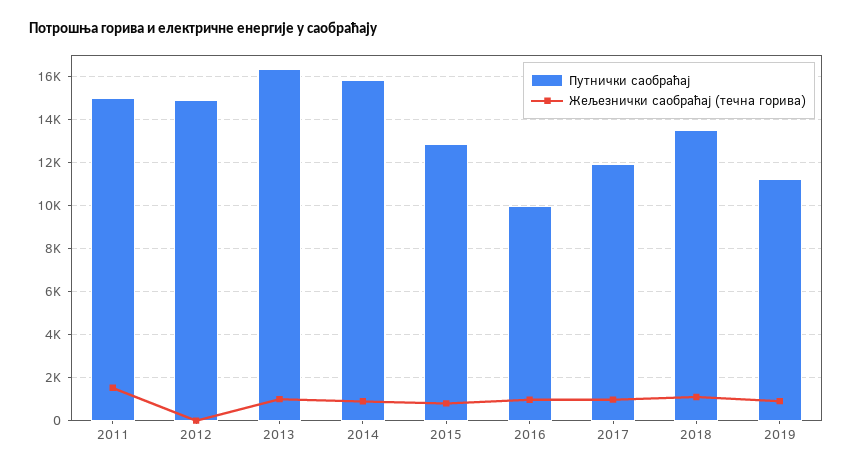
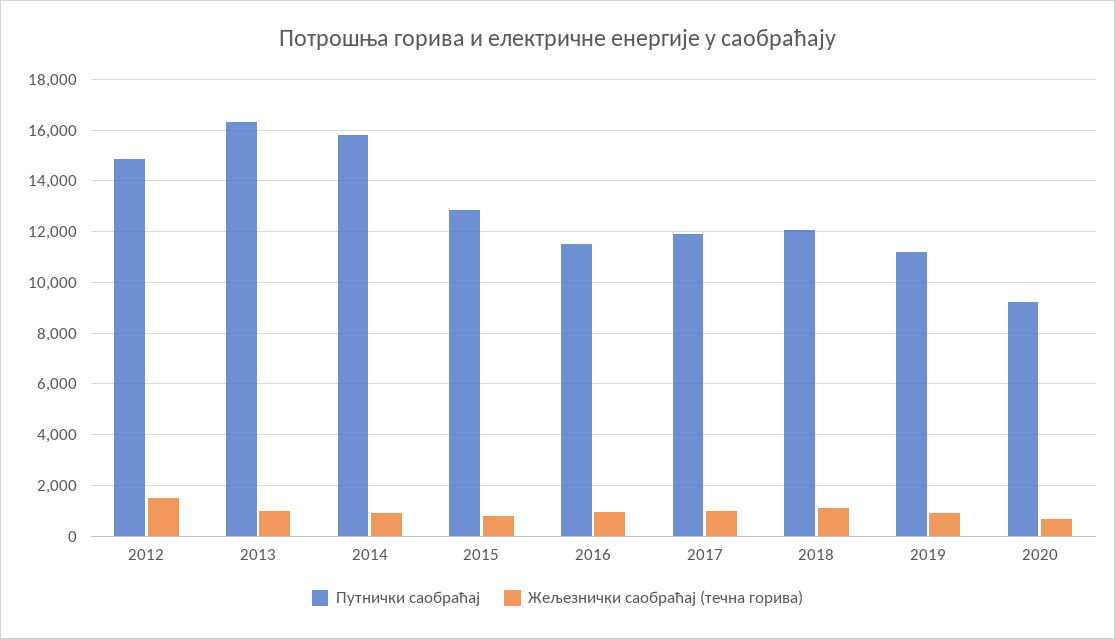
Путнички саобраћај, 2011: 15000 -> none
Жељезнички саобраћај (течна горива), 2011: 1500 -> none
Жељезнички саобраћај (течна горива), 2012: 0 -> 1500
Путнички саобраћај, 2016: 10000 -> 11500
Путнички саобраћај, 2018: 13500 -> 12000
Путнички саобраћај, 2020: none -> 9250
Жељезнички саобраћај (течна горива), 2020: none -> 750

